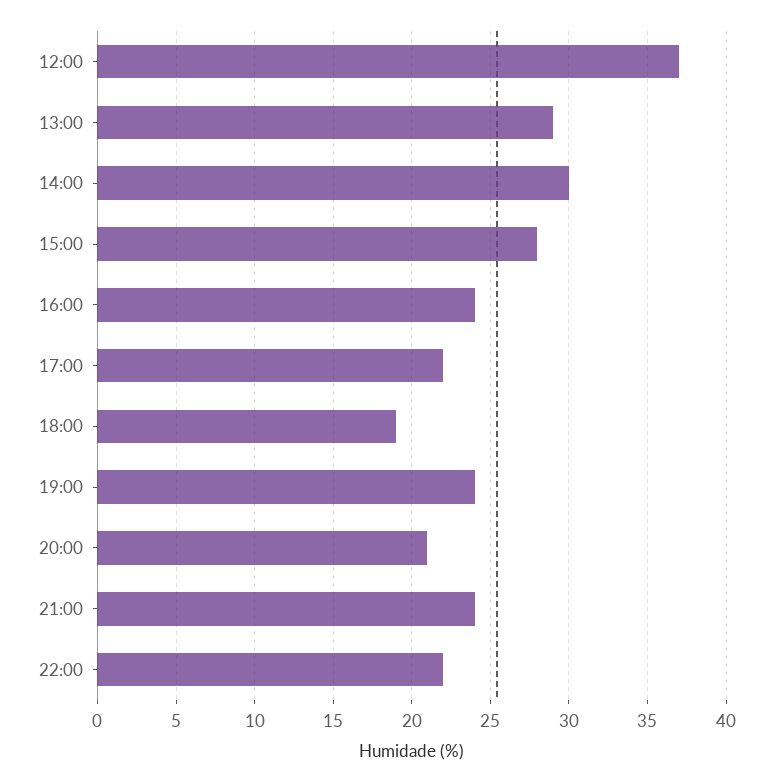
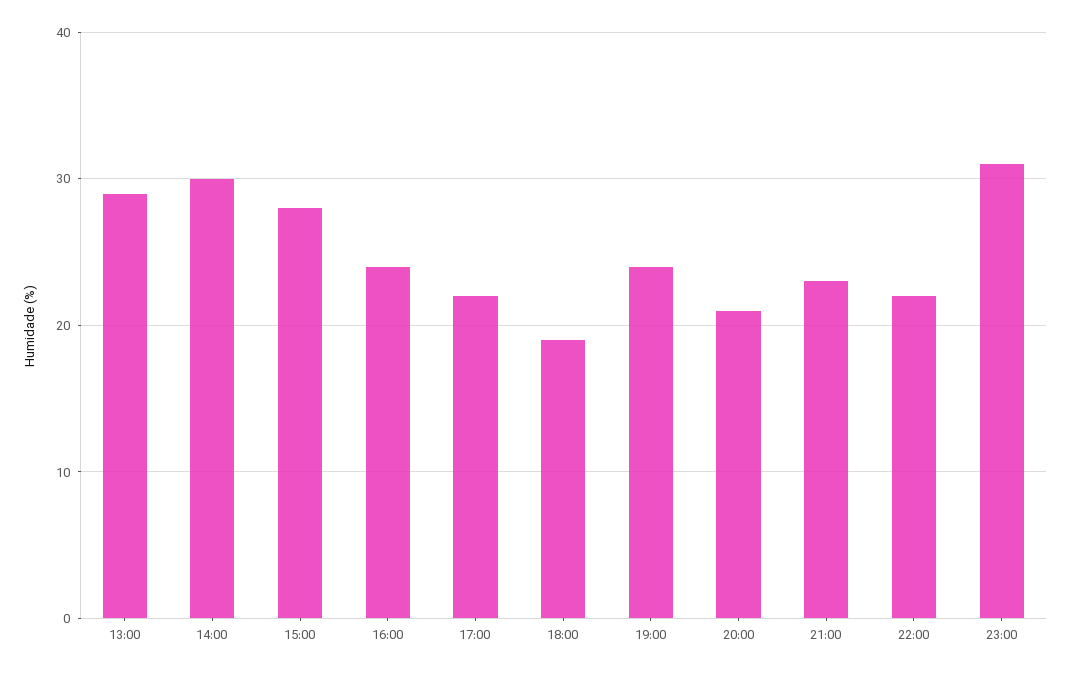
12:00: 37 -> none
21:00: 24 -> 23
23:00: none -> 31

